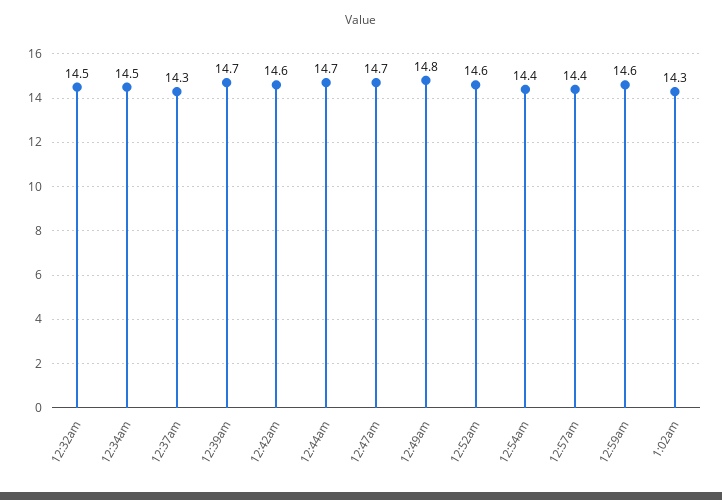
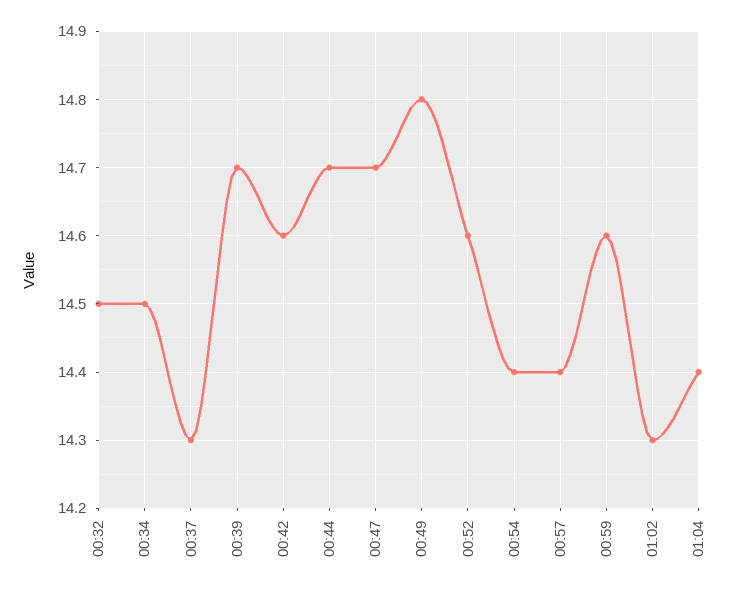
01:04: none -> 14.4

